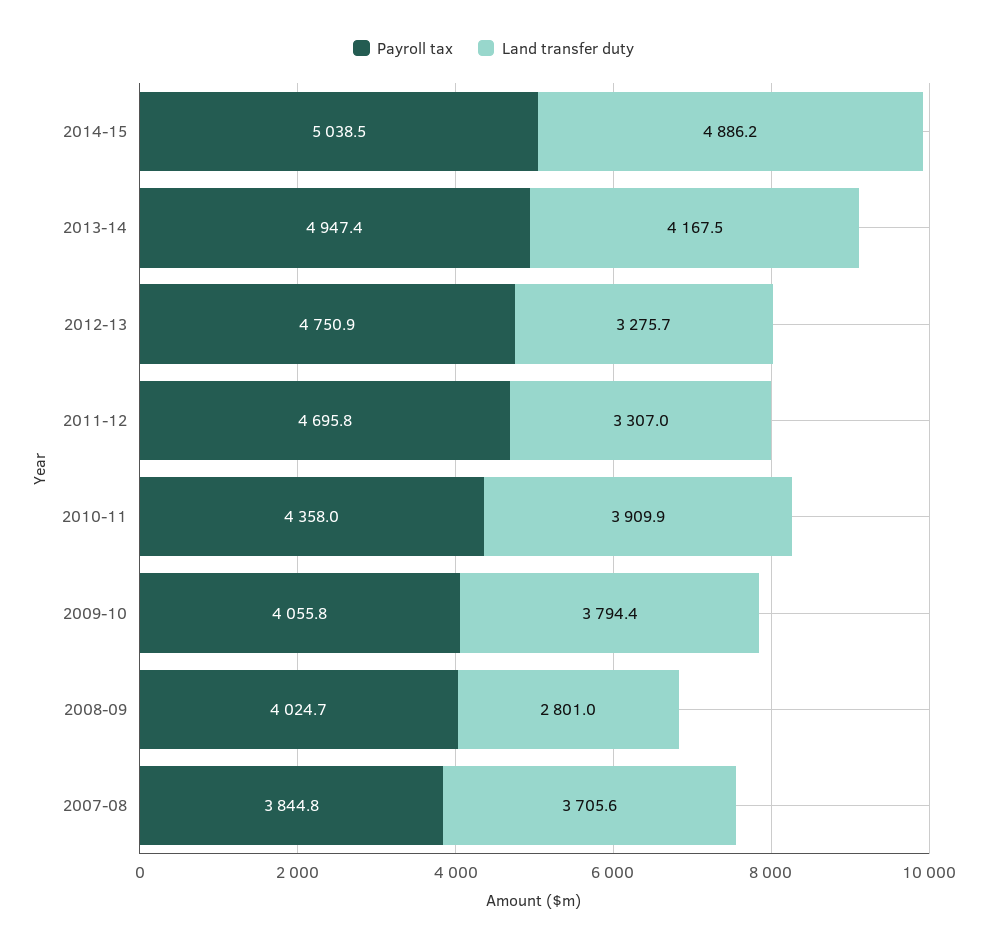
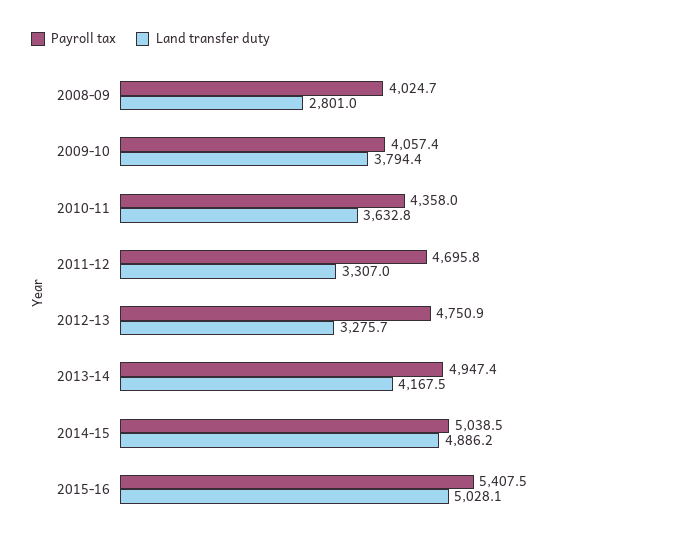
Land transfer duty, 2010-11: 3909.9 -> 3632.8
Payroll tax, 2009-10: 4055.8 -> 4057.4
Payroll tax, 2007-08: 3844.8 -> none
Land transfer duty, 2007-08: 3705.6 -> none
Payroll tax, 2015-16: none -> 5407.5
Land transfer duty, 2015-16: none -> 5028.1

